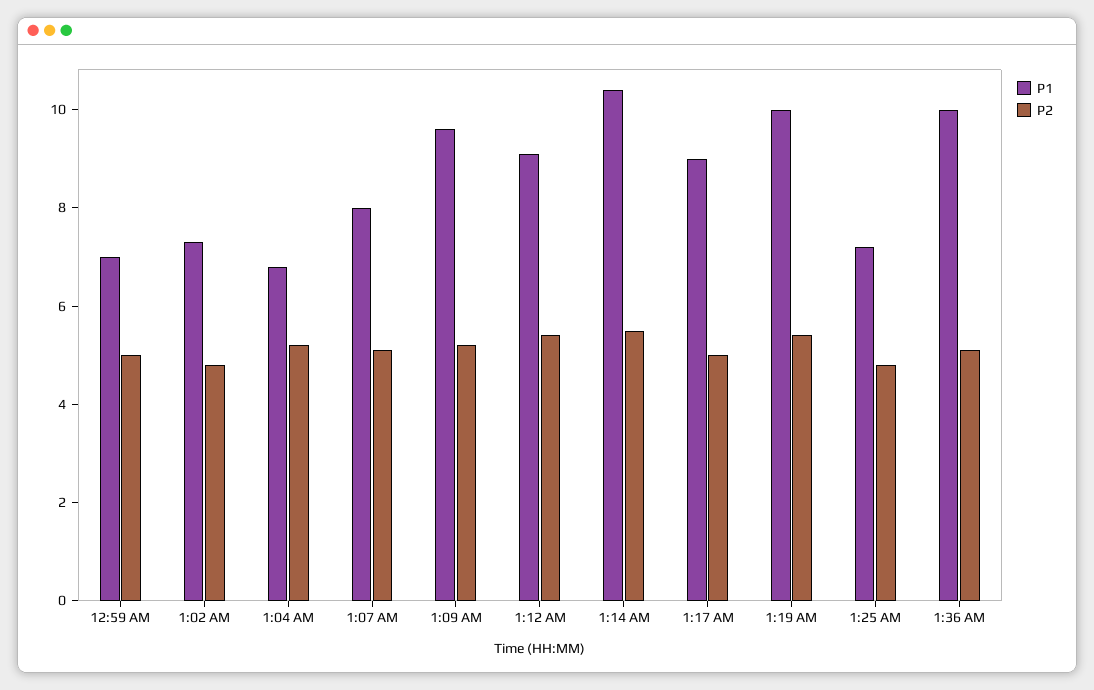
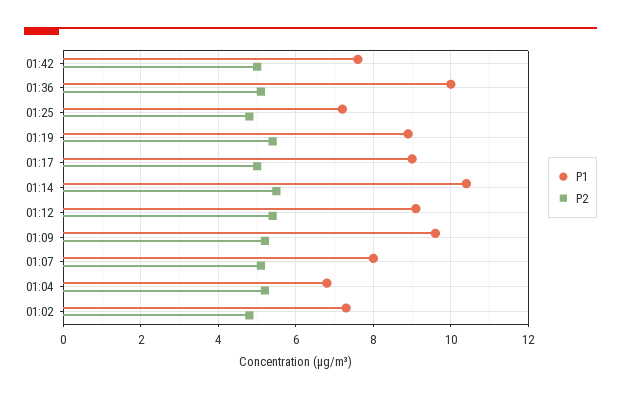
P1, 12:59 AM: 7 -> none
P2, 12:59 AM: 5 -> none
P1, 1:19 AM: 10 -> 9
P1, 01:42: none -> 7.5
P2, 01:42: none -> 5

